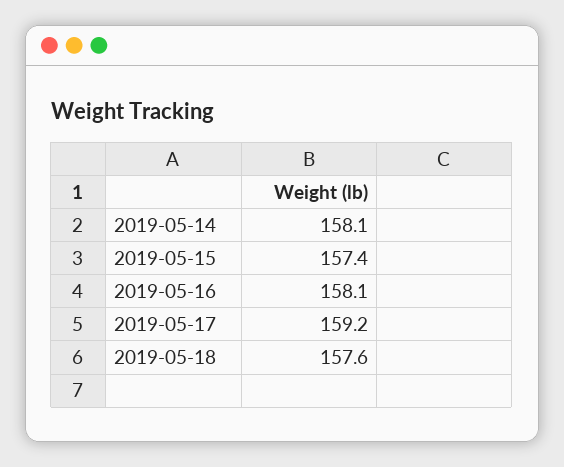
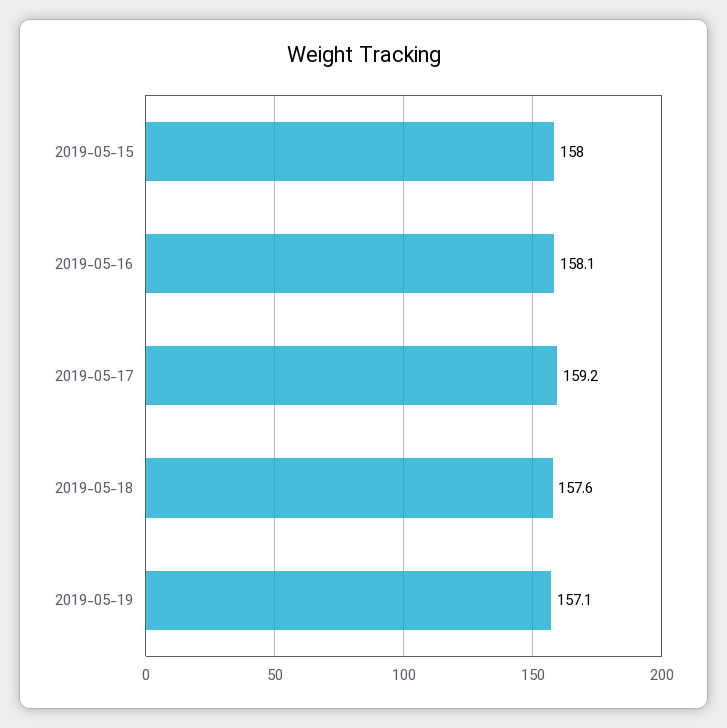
2019-05-14: 158.1 -> none
2019-05-15: 157.4 -> 158
2019-05-19: none -> 157.1

